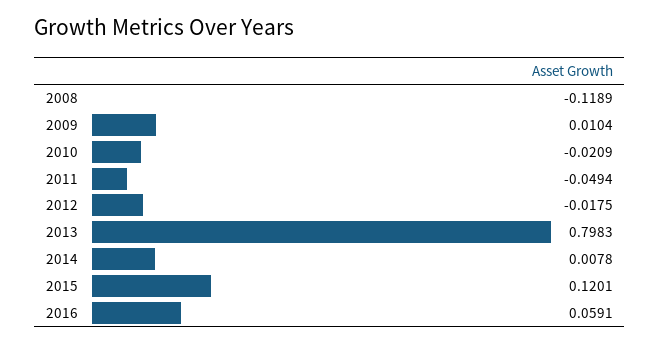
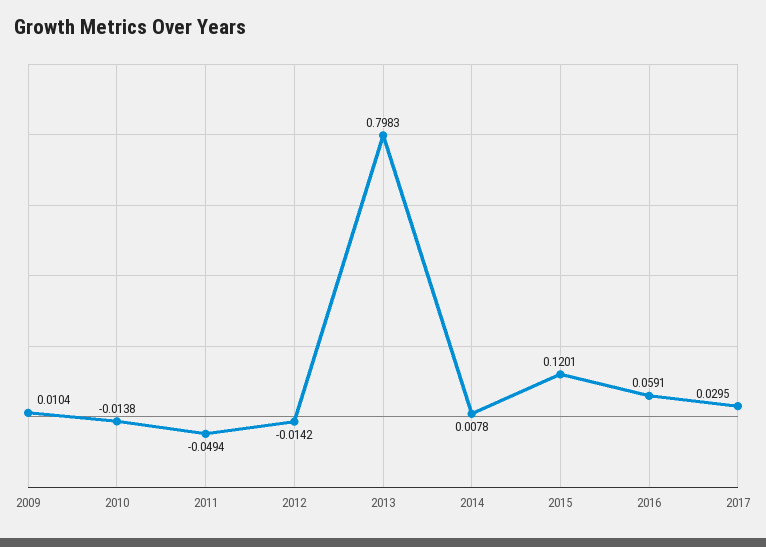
2008: -0.1189 -> none
2010: -0.0209 -> -0.0138
2012: -0.0175 -> -0.0142
2017: none -> 0.0295

